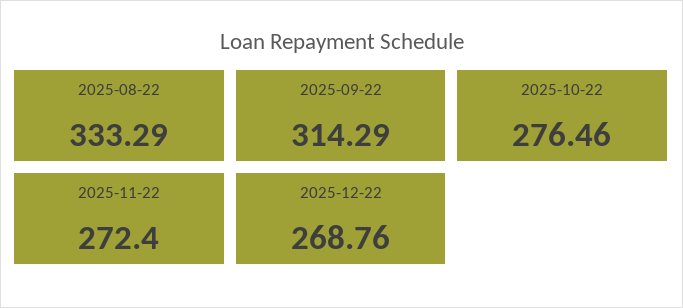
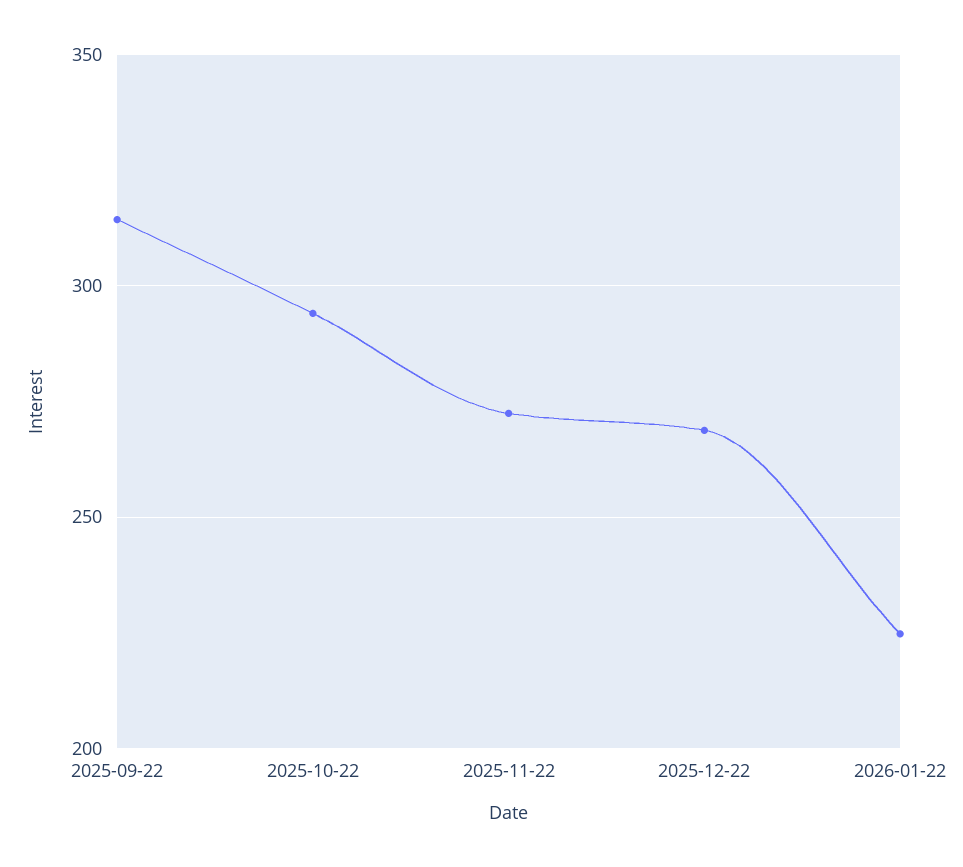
2025-08-22: 333.29 -> none
2025-10-22: 276.46 -> 295
2026-01-22: none -> 225

